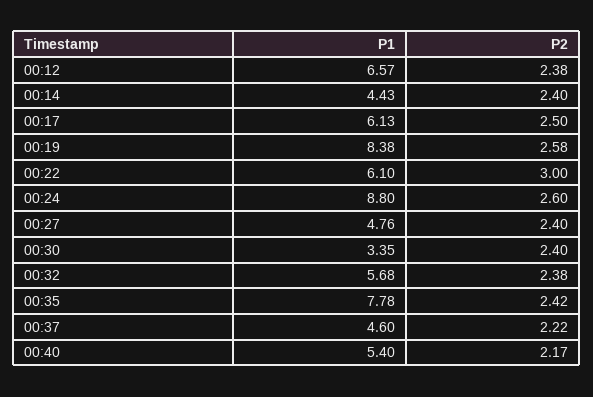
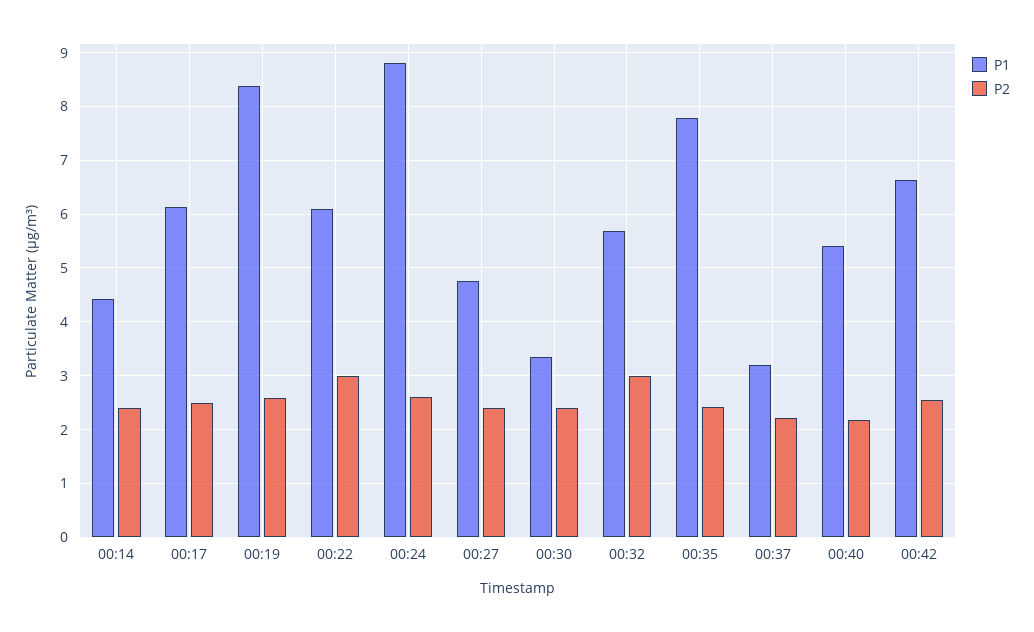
P1, 00:12: 6.57 -> none
P2, 00:12: 2.38 -> none
P2, 00:32: 2.38 -> 3
P1, 00:37: 4.6 -> 3.2
P1, 00:42: none -> 6.6
P2, 00:42: none -> 2.6

